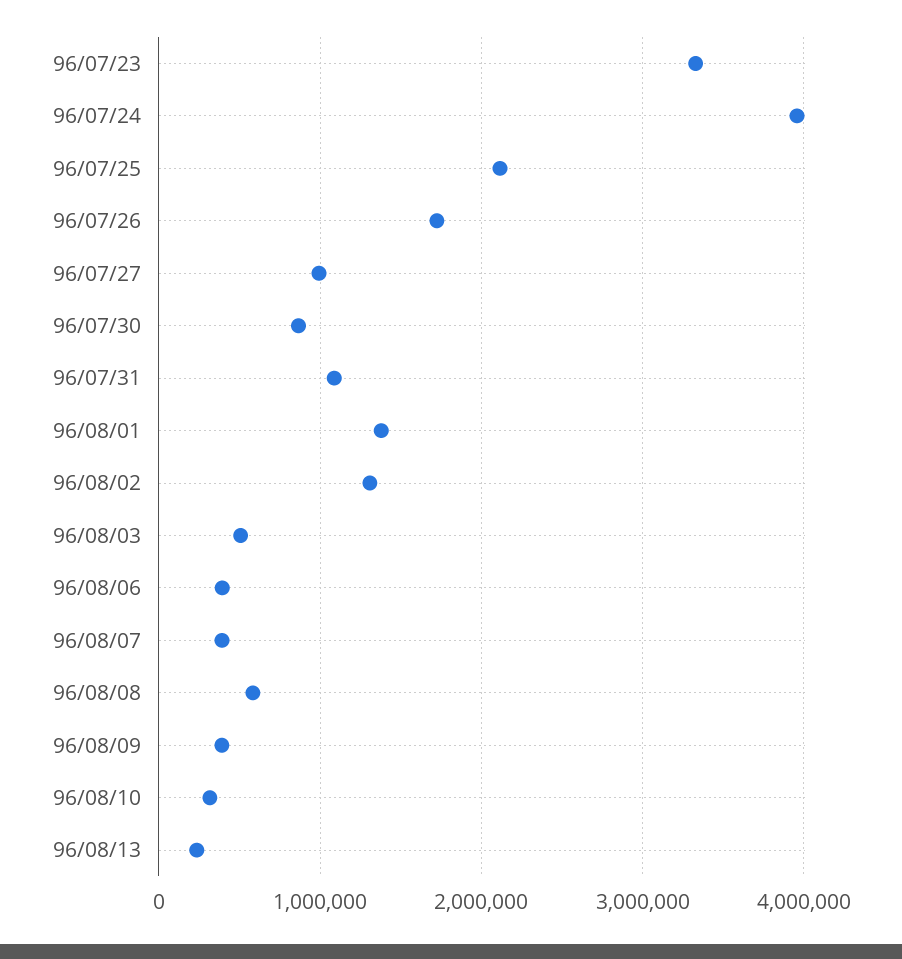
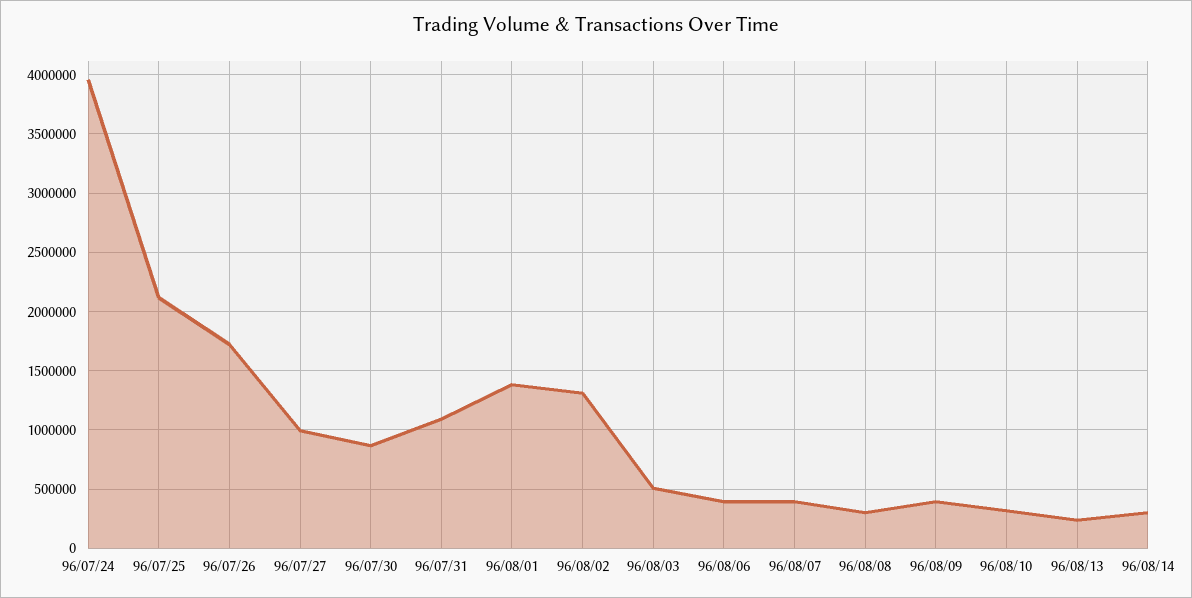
96/07/23: 3300000 -> none
96/08/08: 600000 -> 300000
96/08/14: none -> 300000

